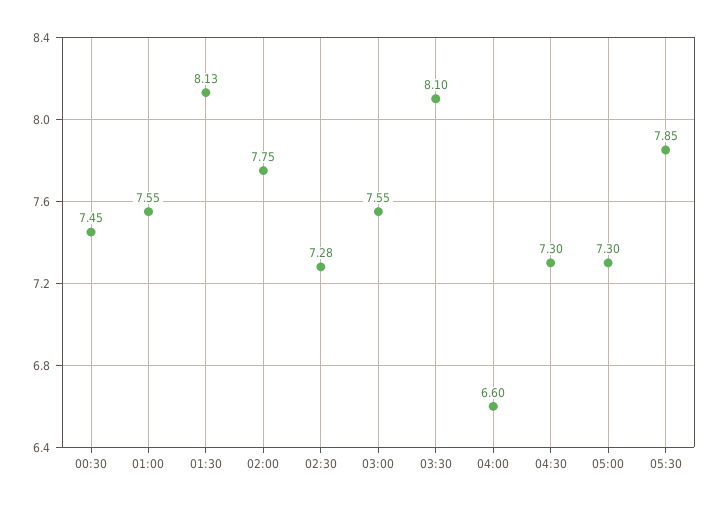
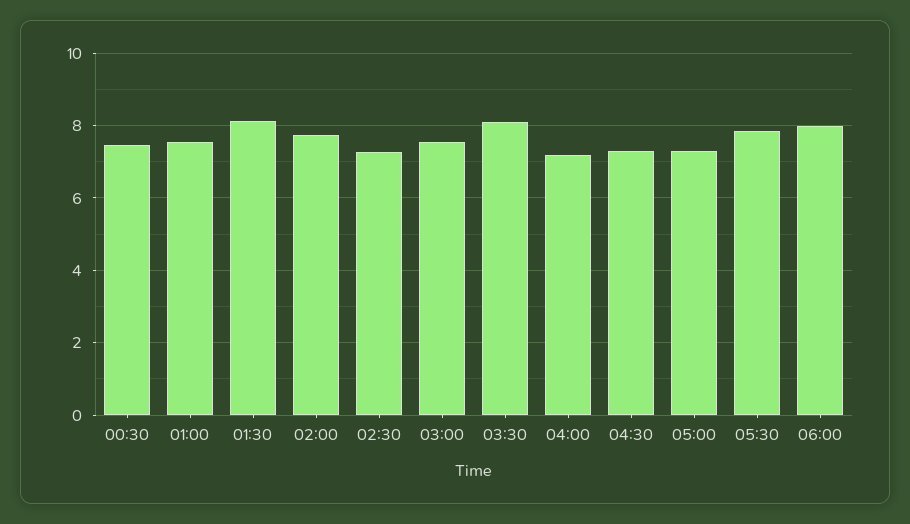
04:00: 6.6 -> 7.2
06:00: none -> 8

